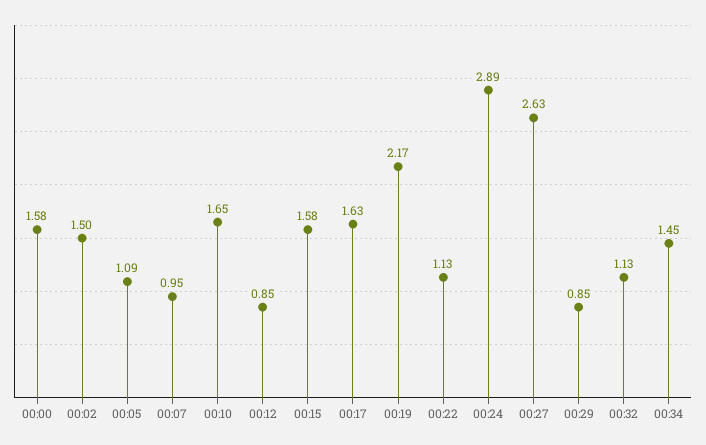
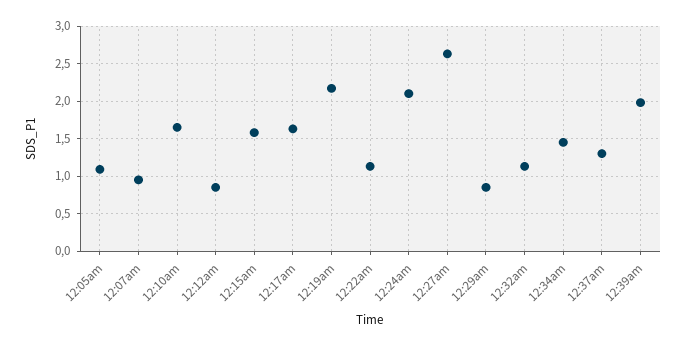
00:00: 1.58 -> none
00:02: 1.5 -> none
00:24: 2.89 -> 2.1
12:37am: none -> 1.3
12:39am: none -> 2

